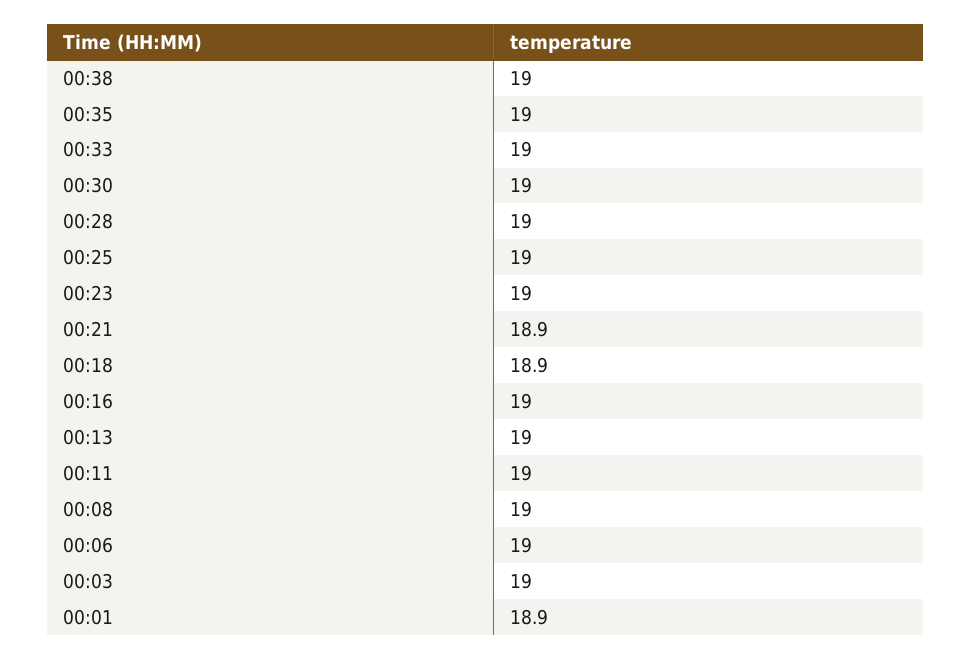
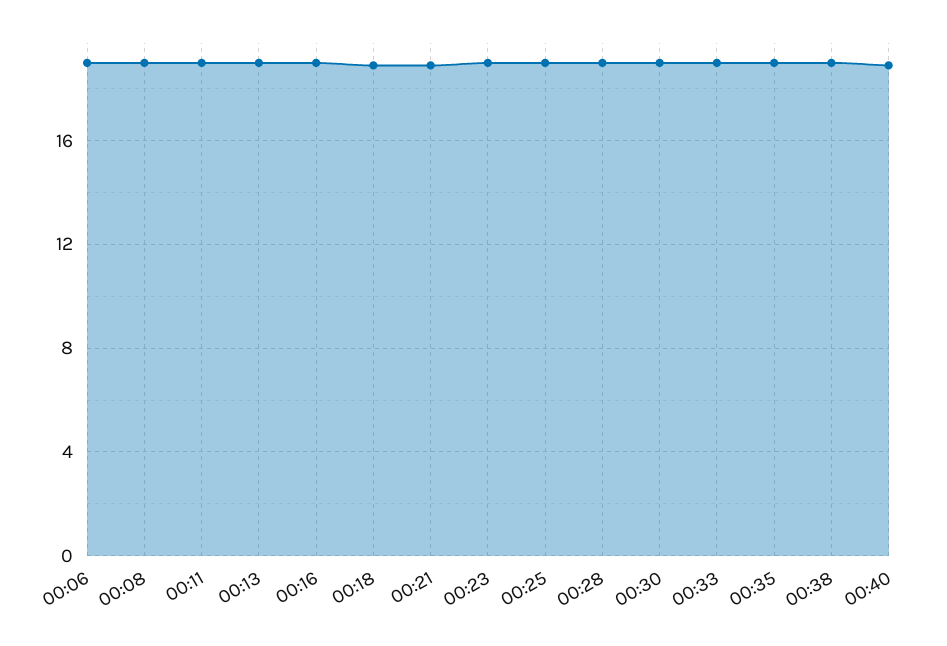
00:03: 19 -> none
00:01: 18.9 -> none
00:40: none -> 19

